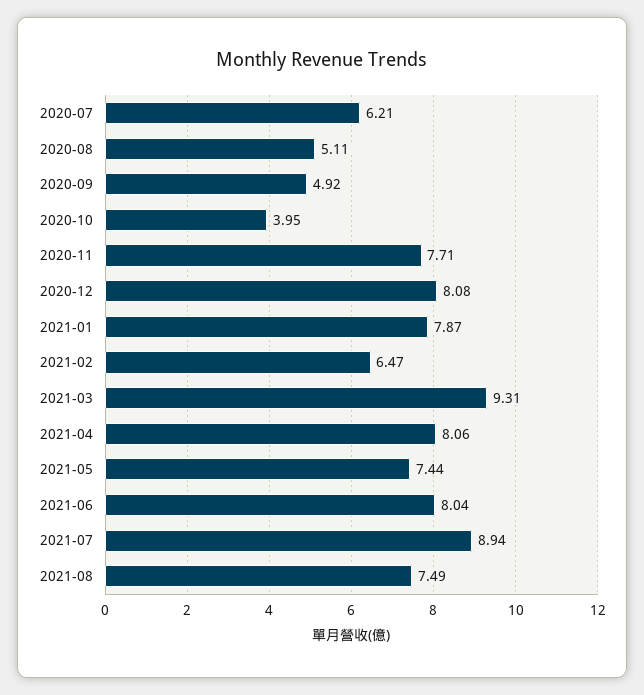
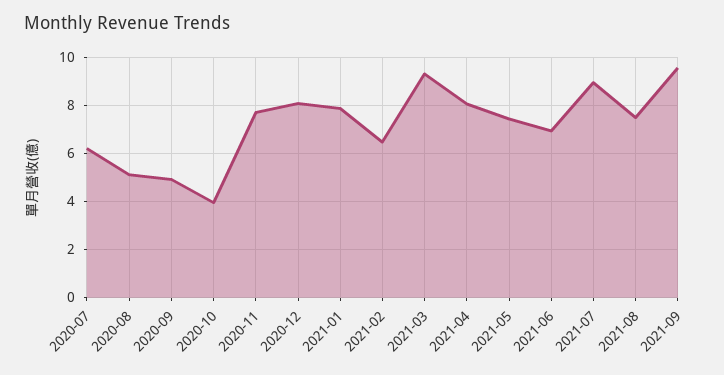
2021-06: 8.04 -> 7
2021-09: none -> 9.5

